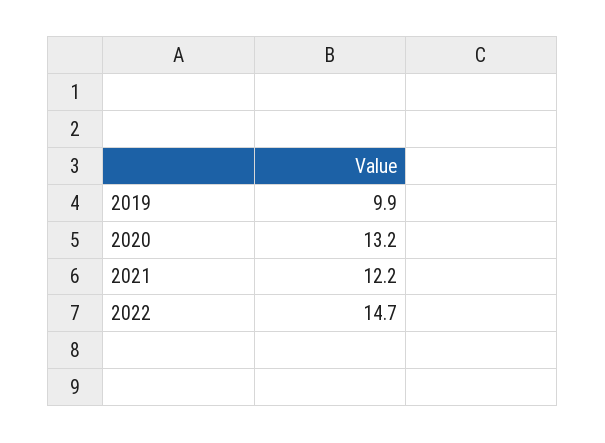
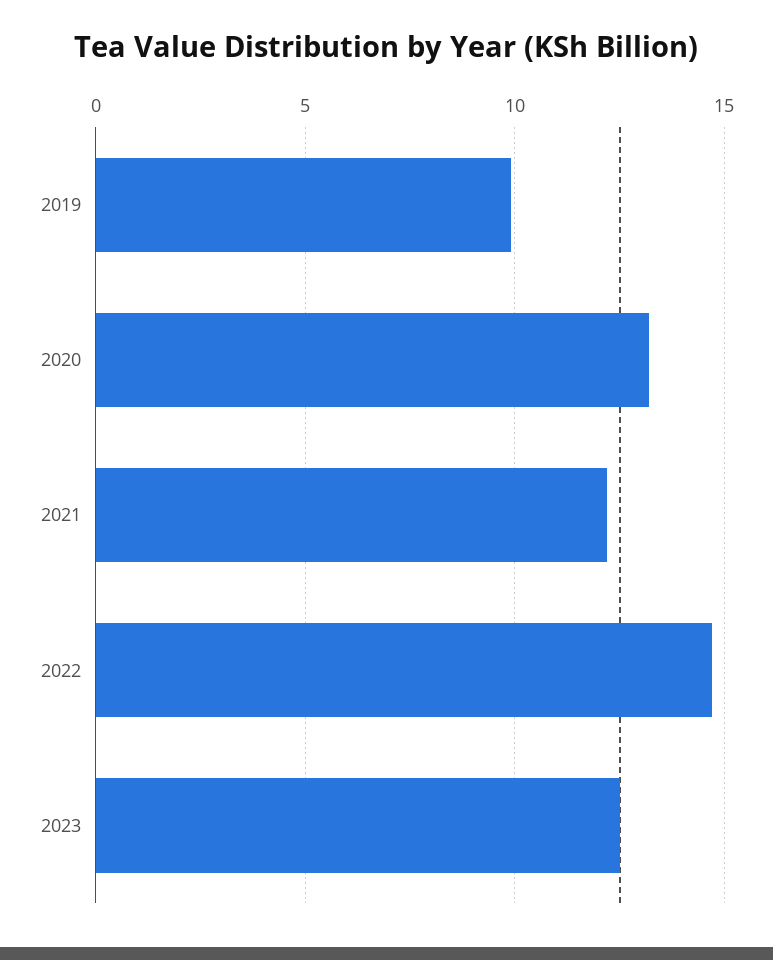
2023: none -> 12.5

